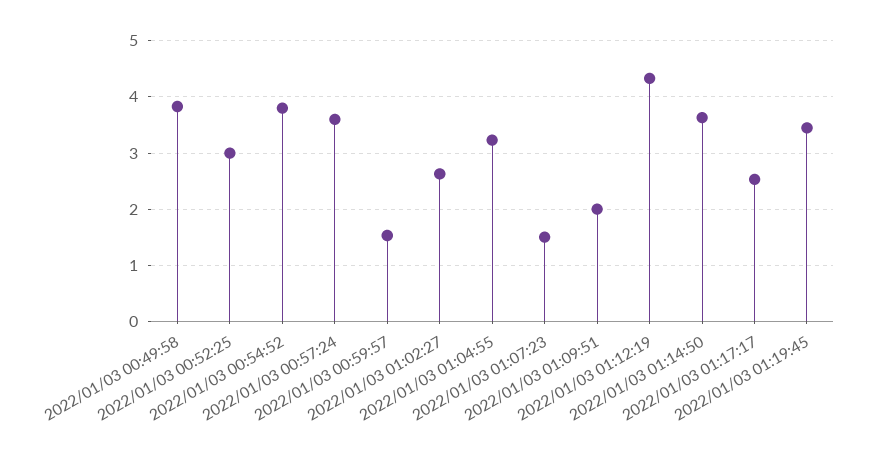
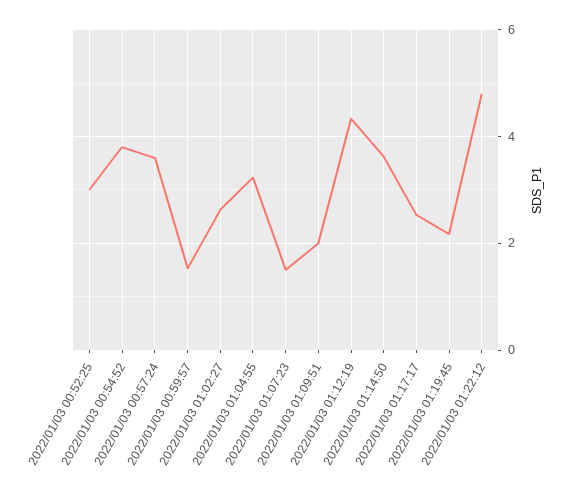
2022/01/03 00:49:58: 3.8 -> none
2022/01/03 01:19:45: 3.4 -> 2.2
2022/01/03 01:22:12: none -> 4.8

